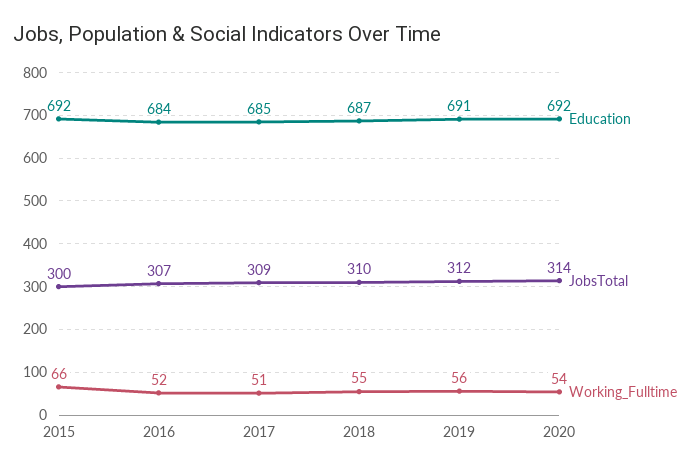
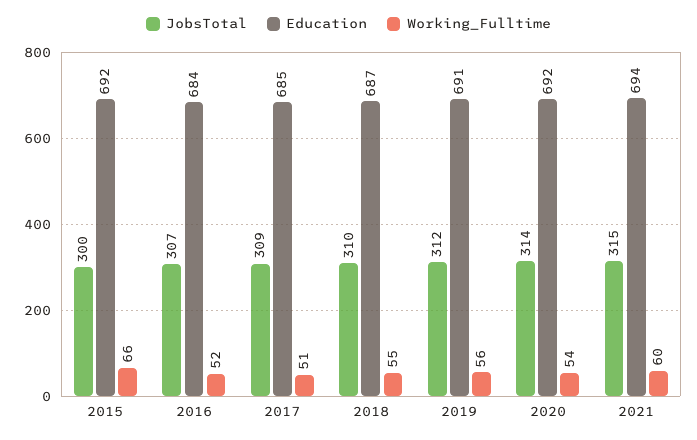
JobsTotal, 2021: none -> 315
Education, 2021: none -> 694
Working_Fulltime, 2021: none -> 60

